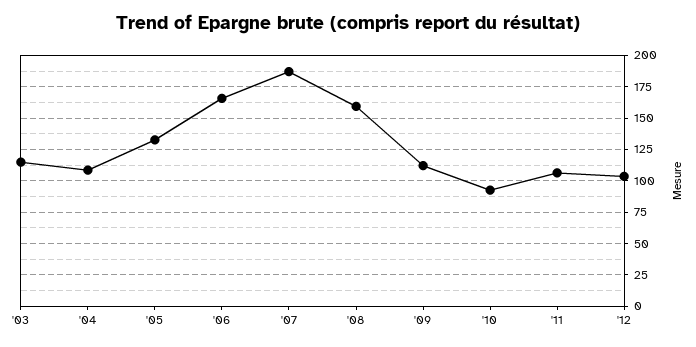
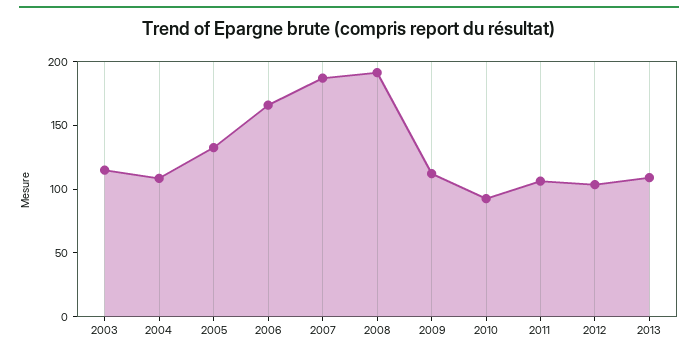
'08: 160 -> 190
2013: none -> 110

